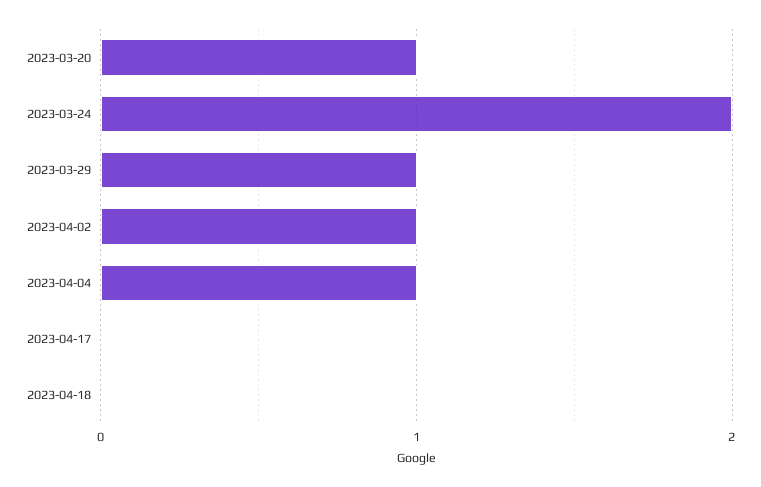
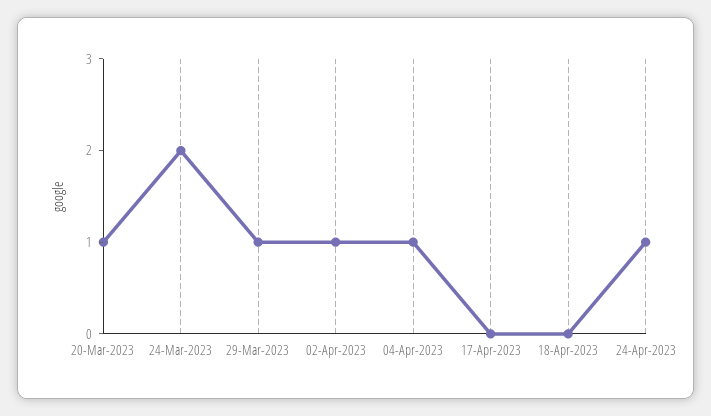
24-Apr-2023: none -> 1

